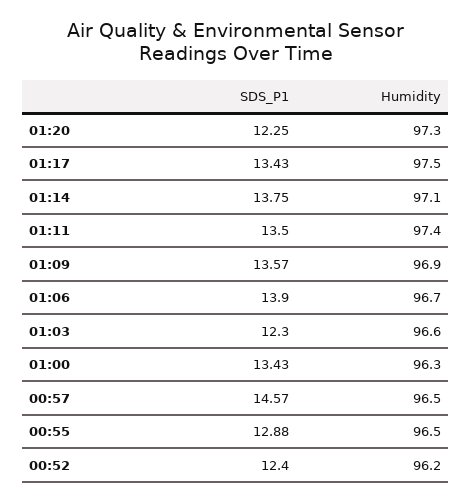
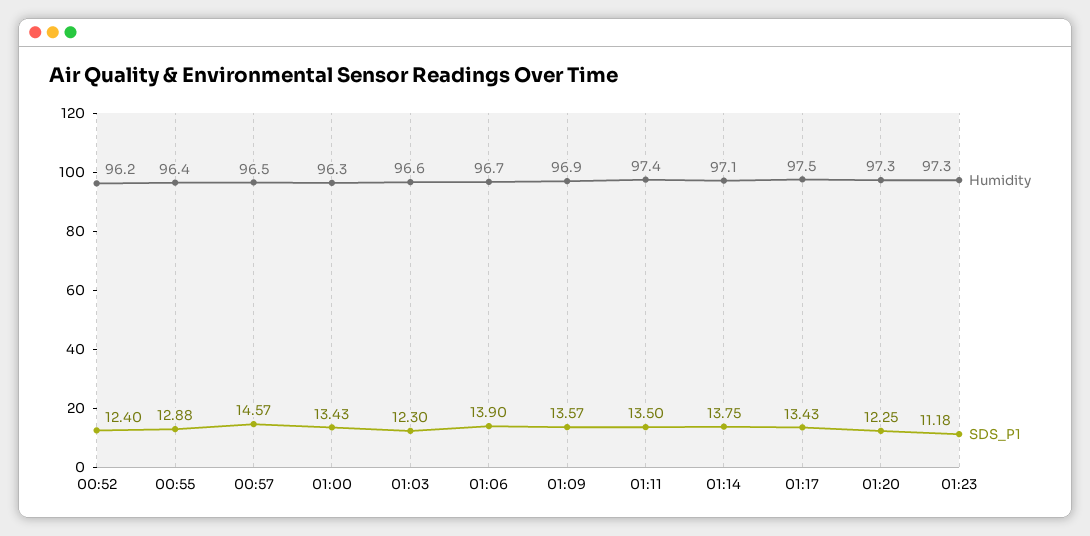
Humidity, 00:55: 96.5 -> 96.4
Humidity, 01:23: none -> 97.3
SDS_P1, 01:23: none -> 11.18

